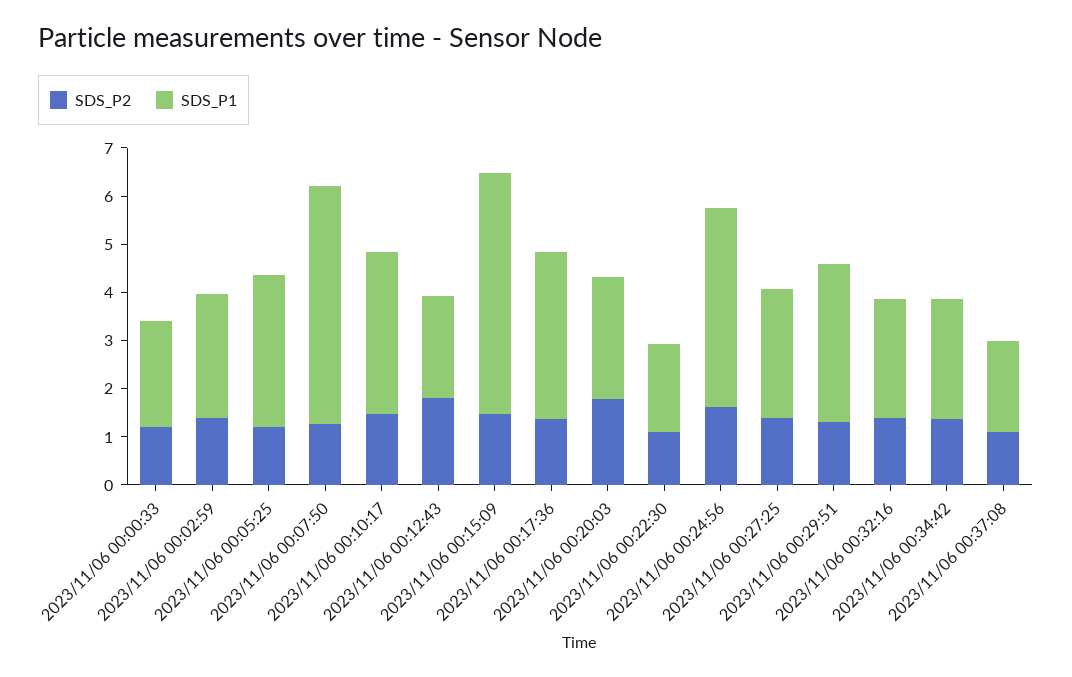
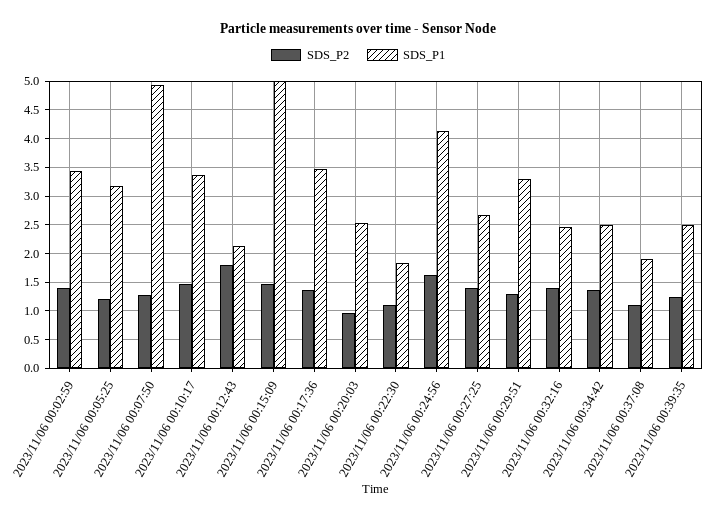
SDS_P2, 2023/11/06 00:00:33: 1.2 -> none
SDS_P1, 2023/11/06 00:00:33: 2.2 -> none
SDS_P1, 2023/11/06 00:02:59: 2.6 -> 3.5
SDS_P2, 2023/11/06 00:20:03: 1.8 -> 1
SDS_P2, 2023/11/06 00:39:35: none -> 1.25
SDS_P1, 2023/11/06 00:39:35: none -> 2.5

